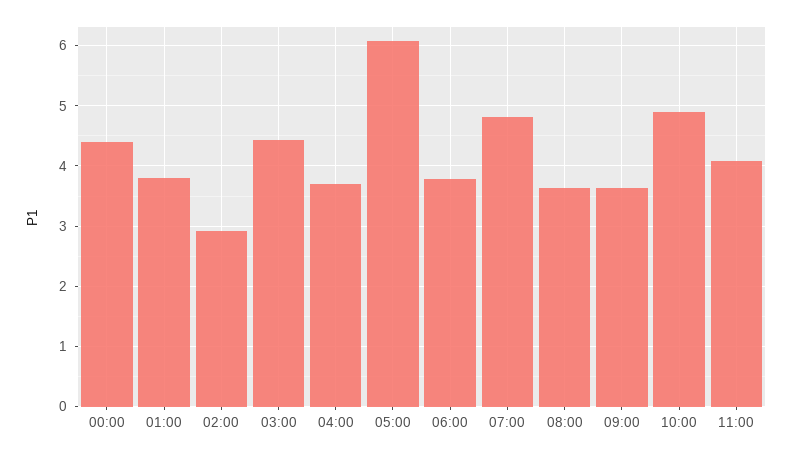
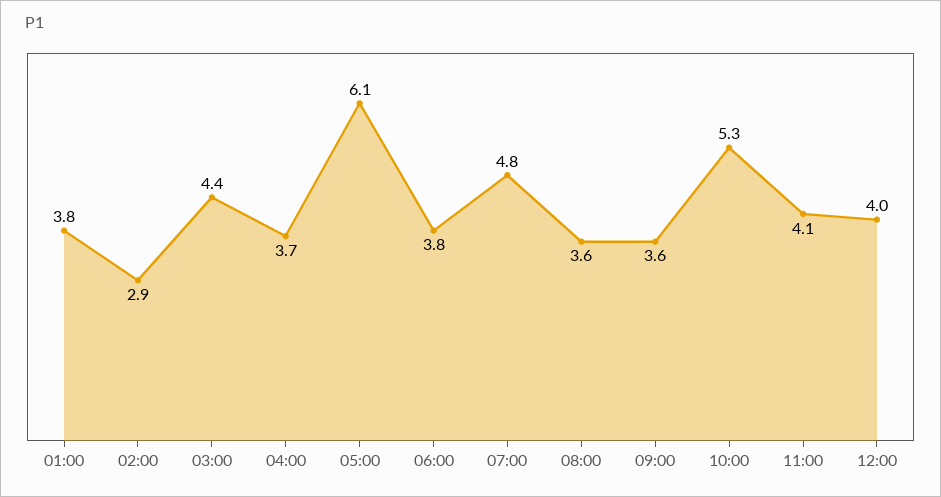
00:00: 4.4 -> none
10:00: 4.9 -> 5.3
12:00: none -> 4

